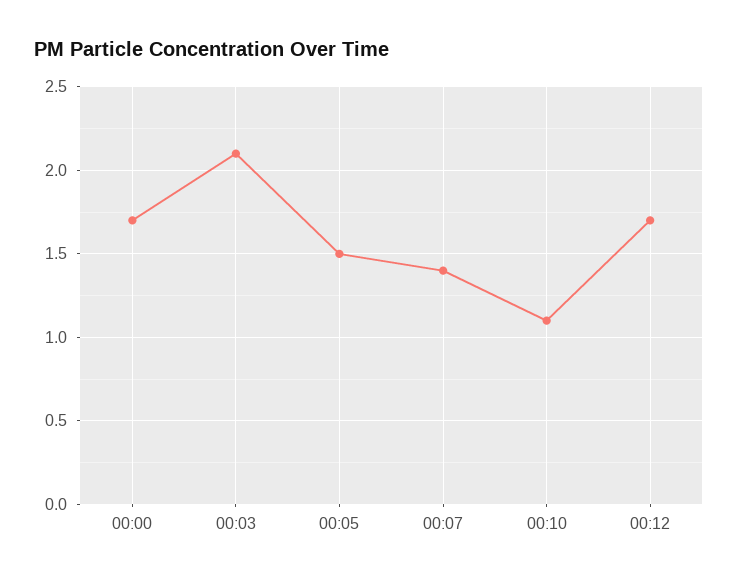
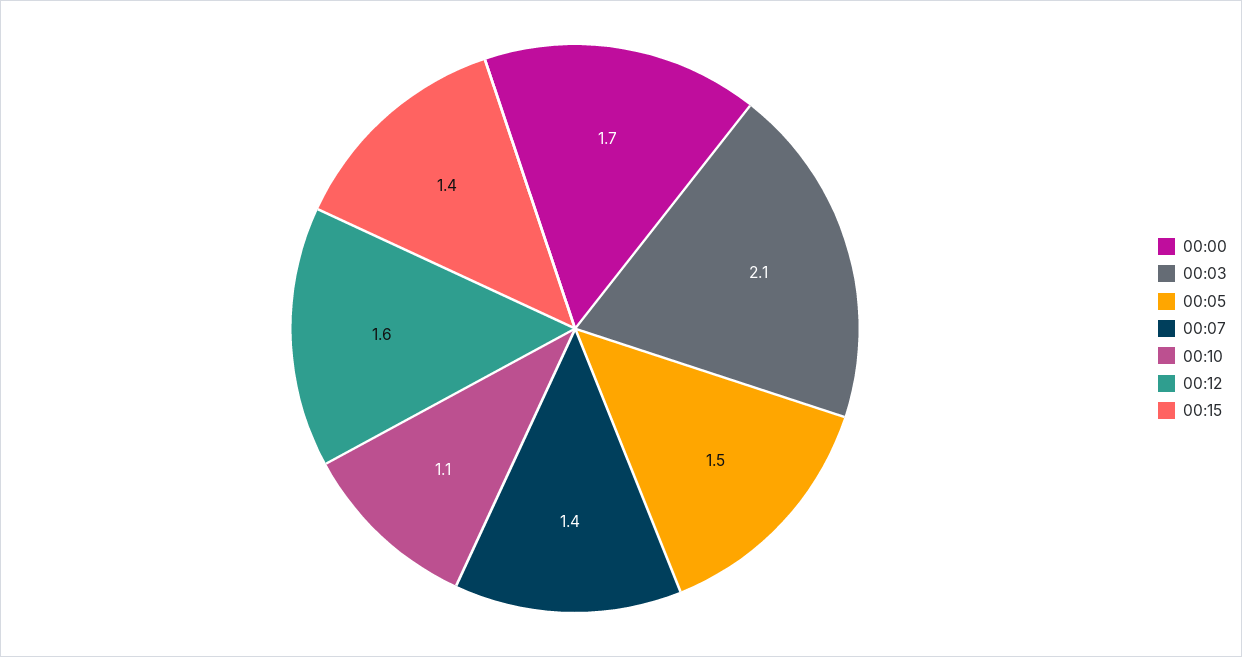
00:12: 1.7 -> 1.6
00:15: none -> 1.4

